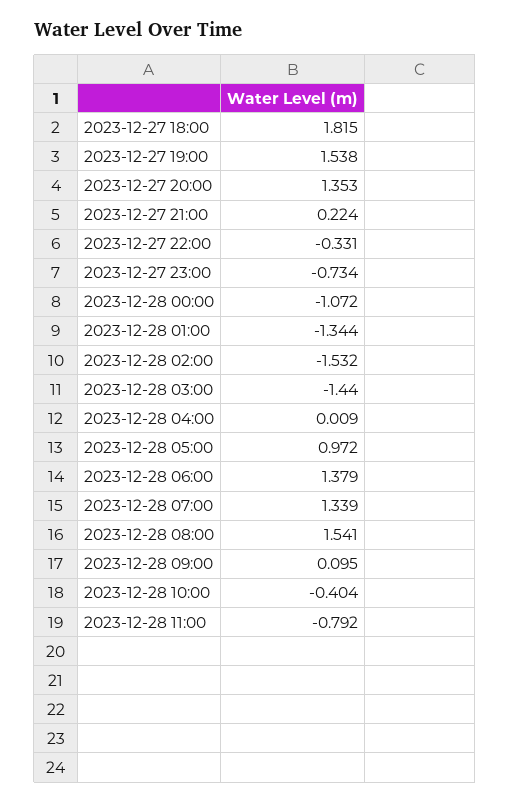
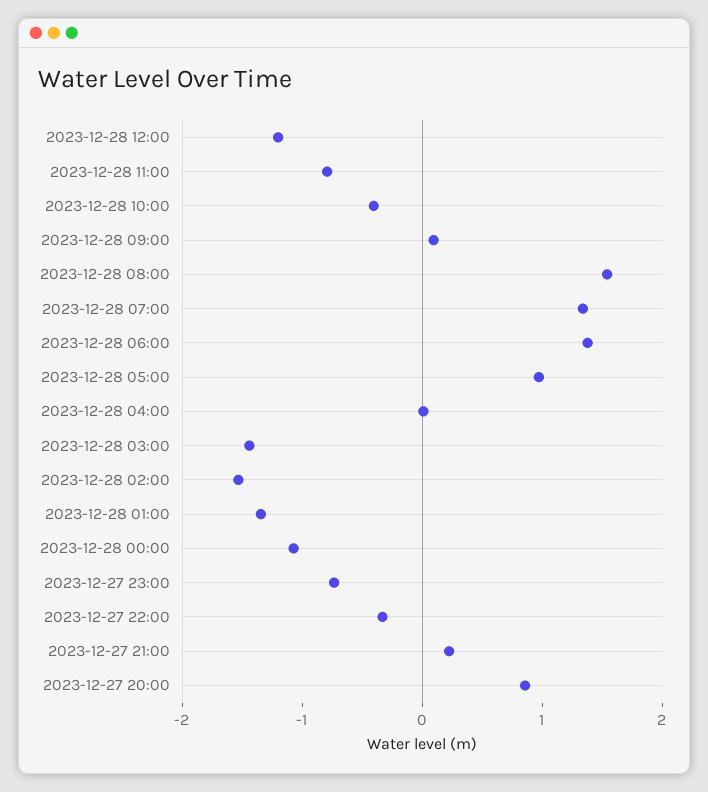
2023-12-27 18:00: 1.815 -> none
2023-12-27 19:00: 1.538 -> none
2023-12-27 20:00: 1.353 -> 0.8
2023-12-28 12:00: none -> -1.2

